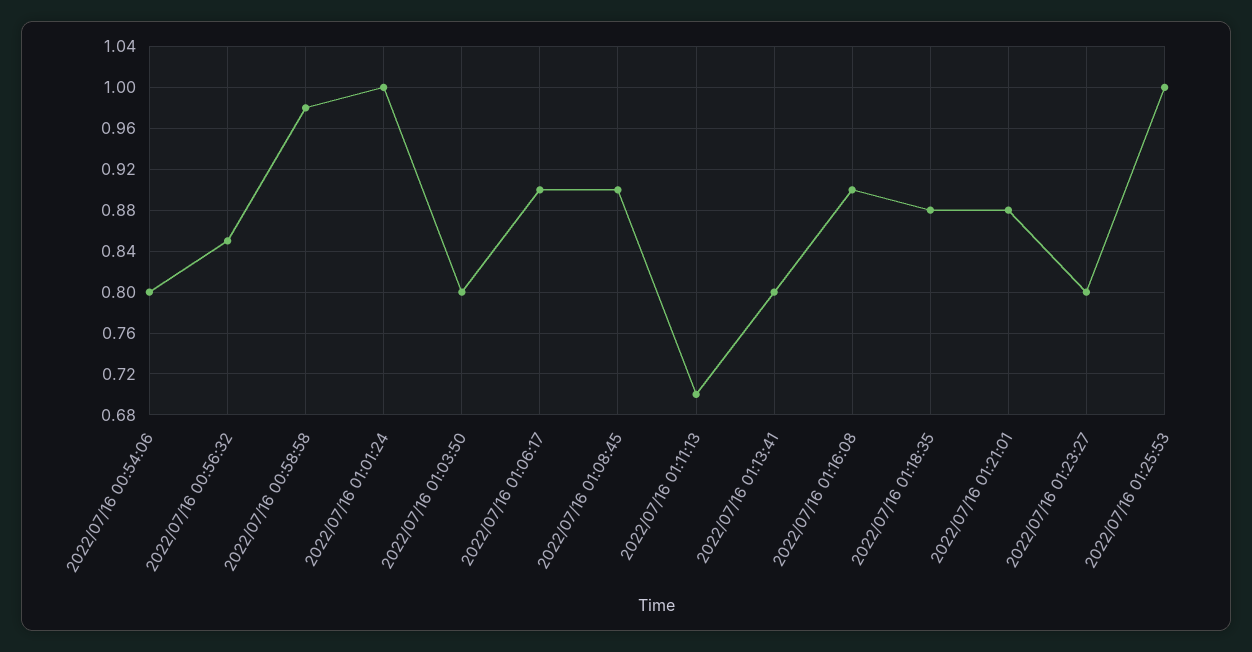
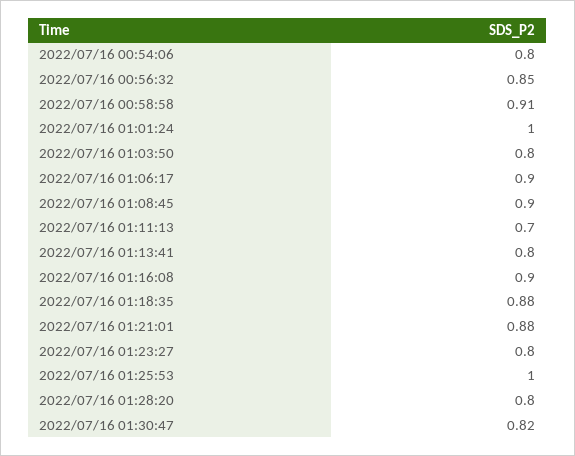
2022/07/16 00:58:58: 0.98 -> 0.91
2022/07/16 01:28:20: none -> 0.8
2022/07/16 01:30:47: none -> 0.82

